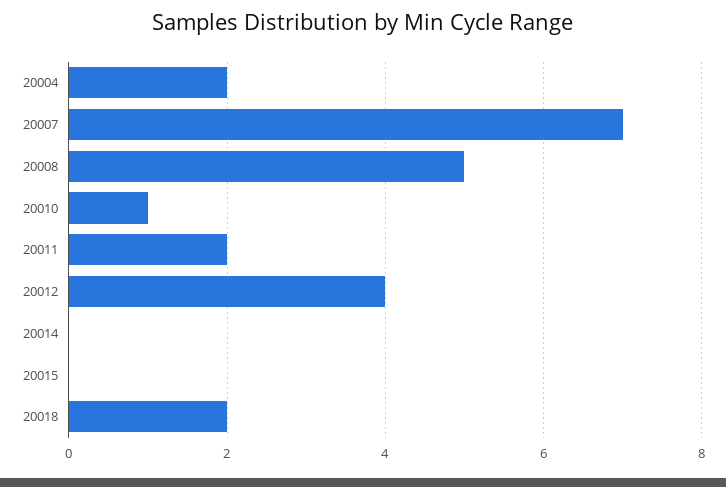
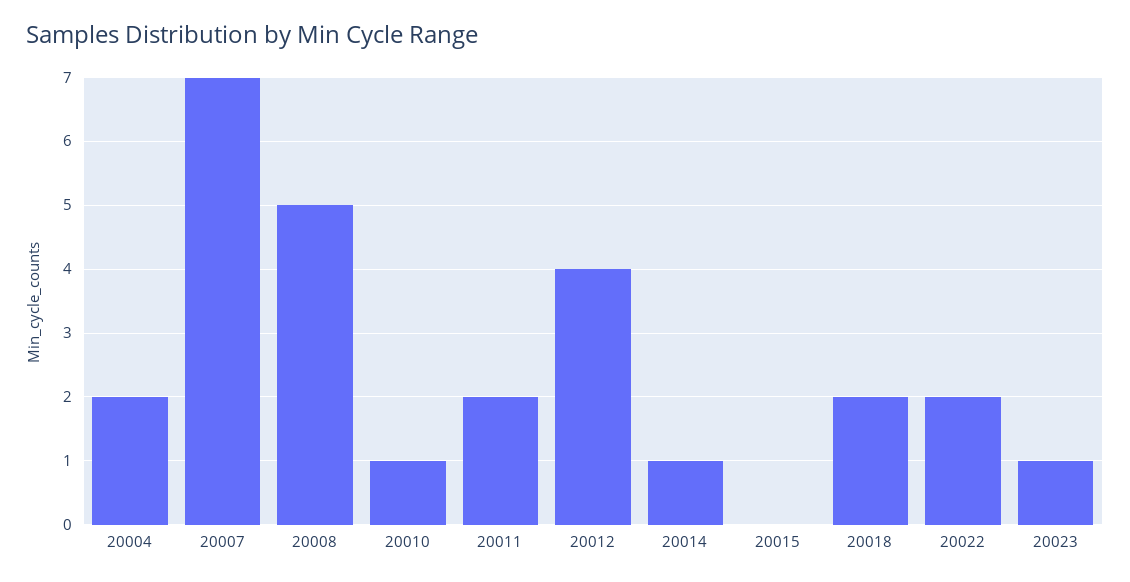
20014: 0 -> 1
20022: none -> 2
20023: none -> 1

